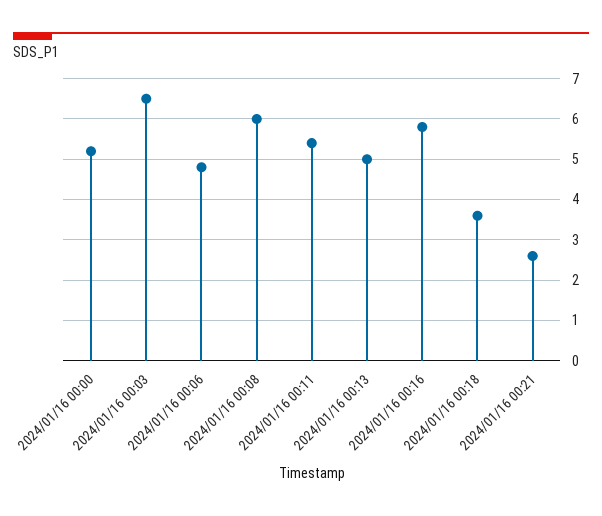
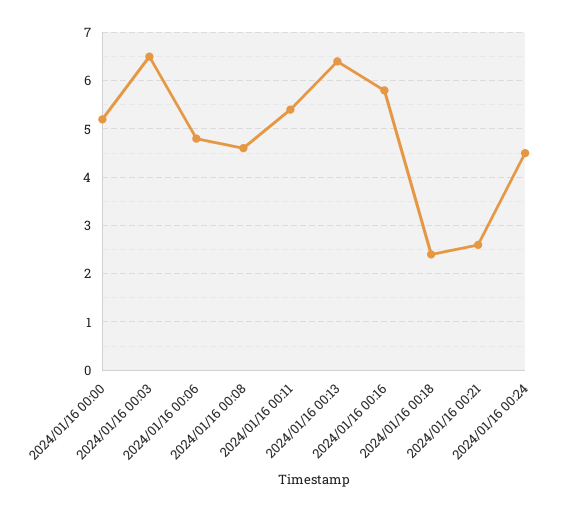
2024/01/16 00:08: 6 -> 4.5
2024/01/16 00:13: 5 -> 6.5
2024/01/16 00:18: 3.5 -> 2.5
2024/01/16 00:24: none -> 4.5

